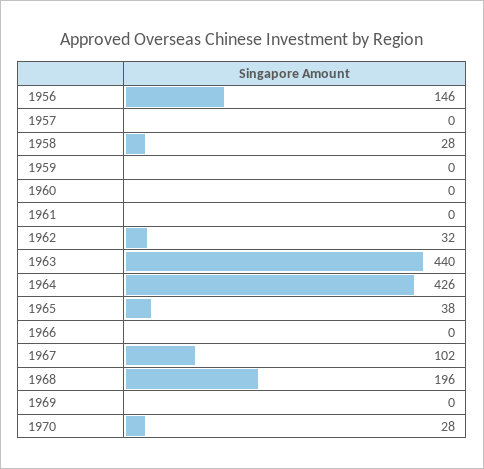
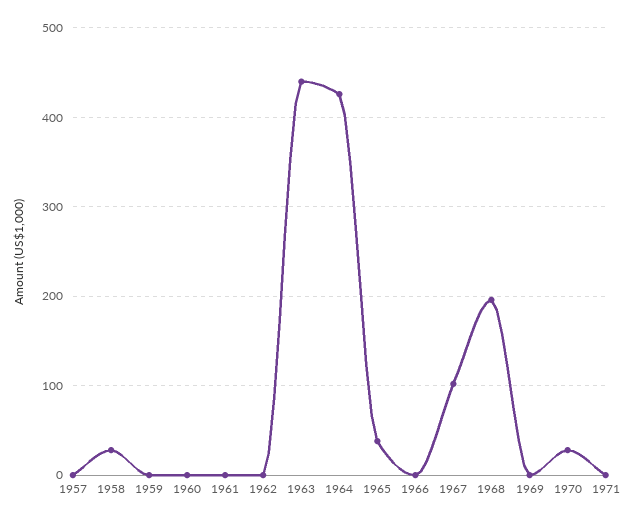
1956: 146 -> none
1962: 32 -> 0
1971: none -> 0

